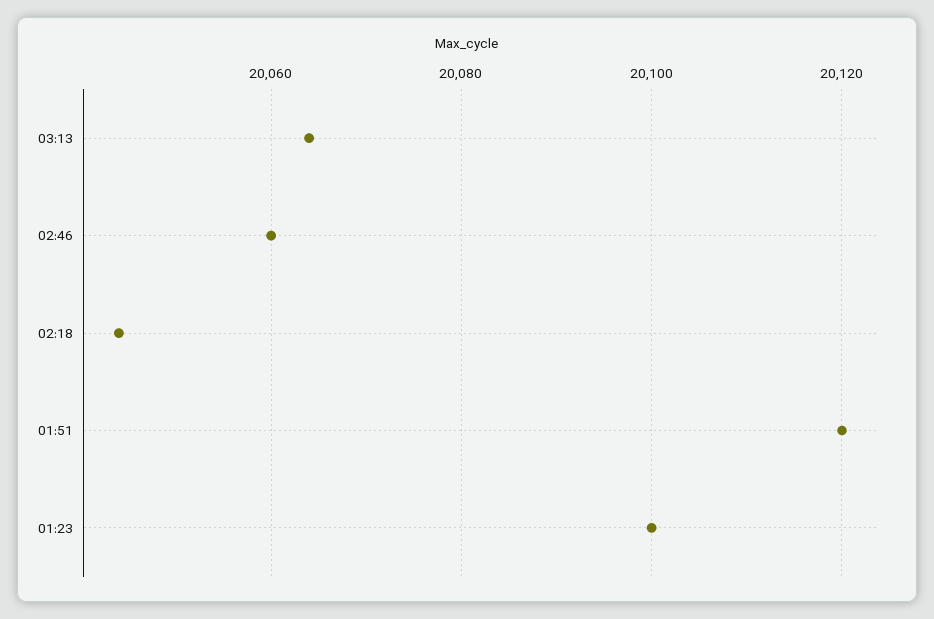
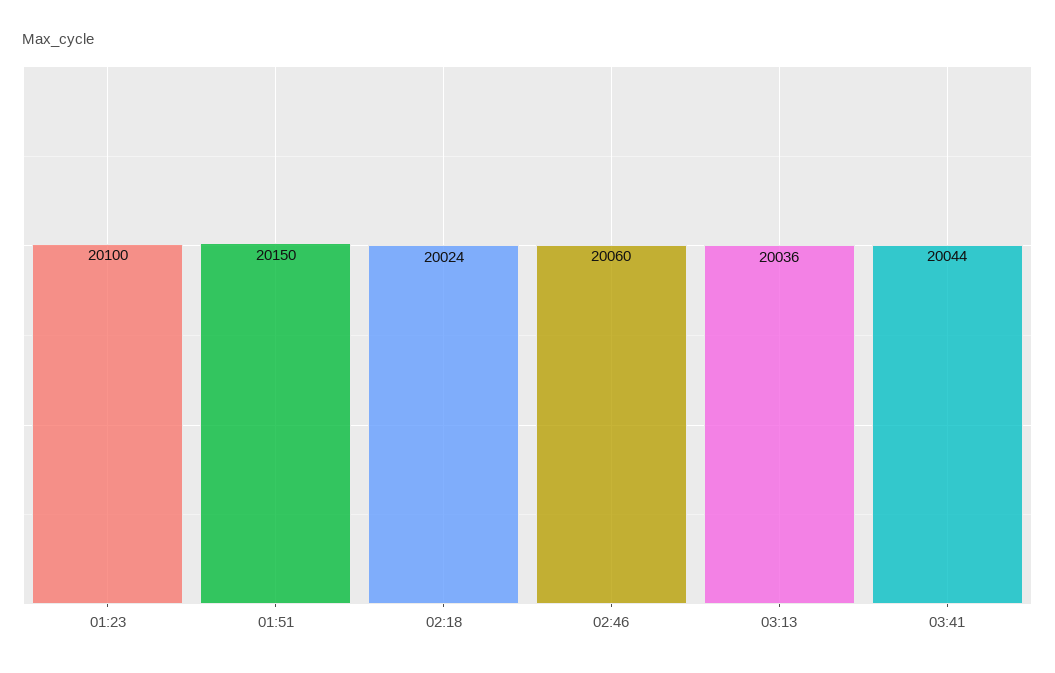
03:13: 20065 -> 20036
02:18: 20045 -> 20024
01:51: 20120 -> 20150
03:41: none -> 20044

